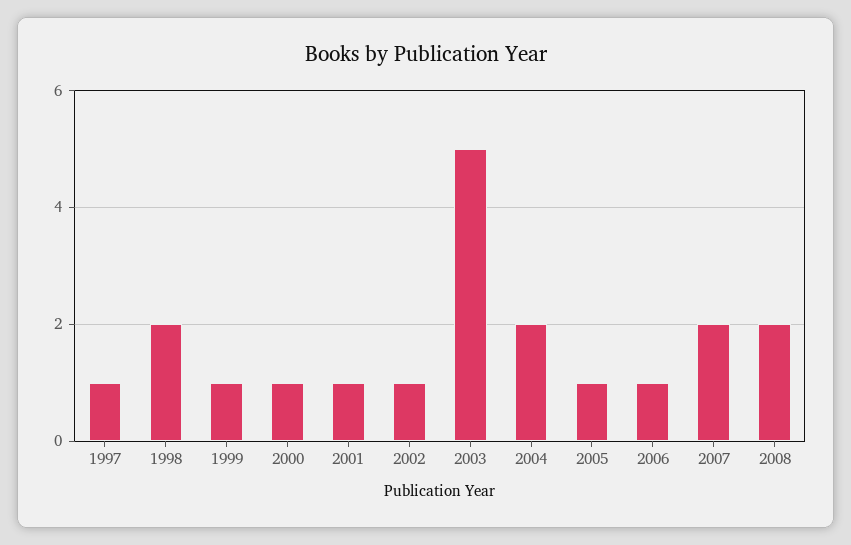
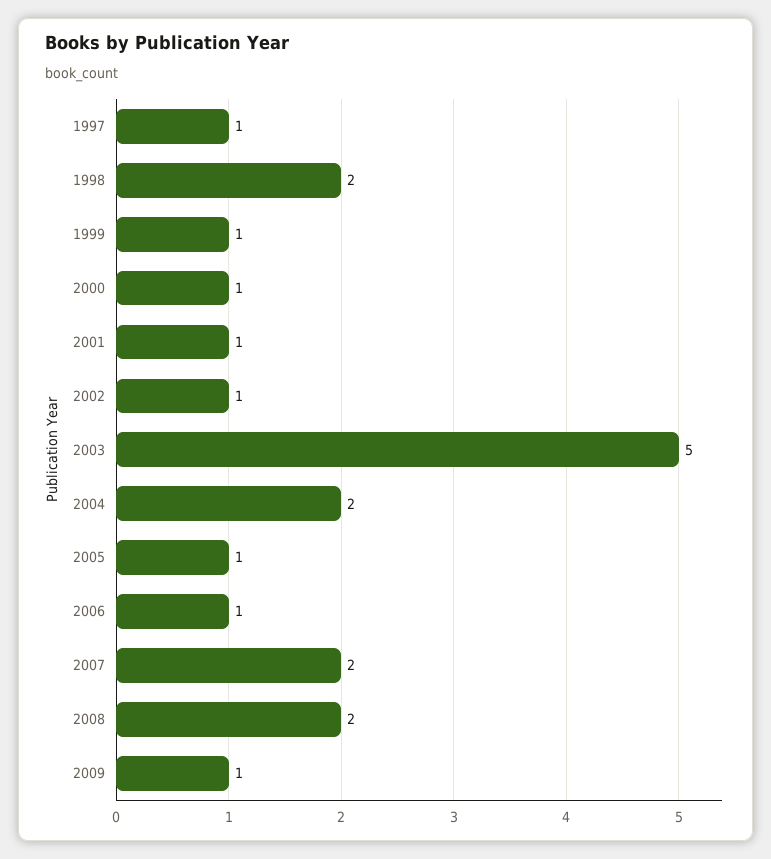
2009: none -> 1

